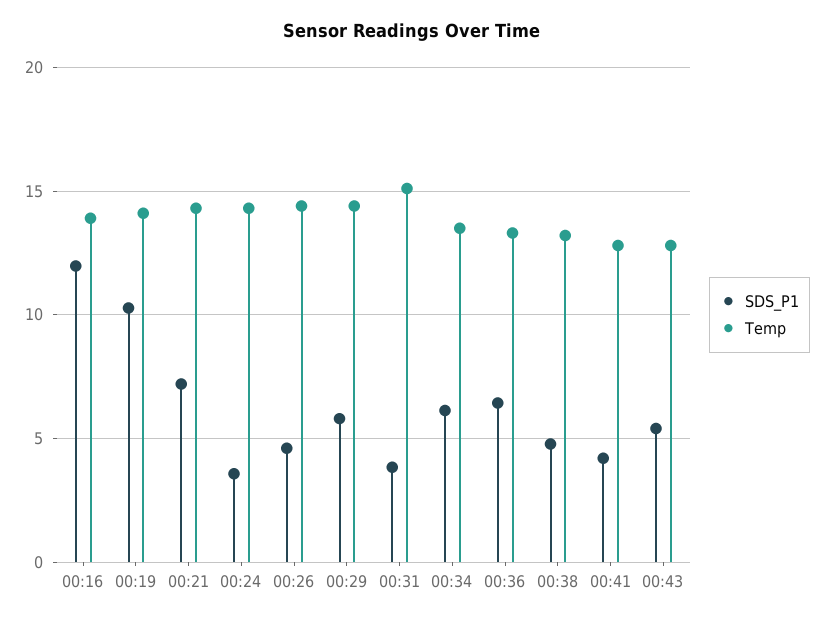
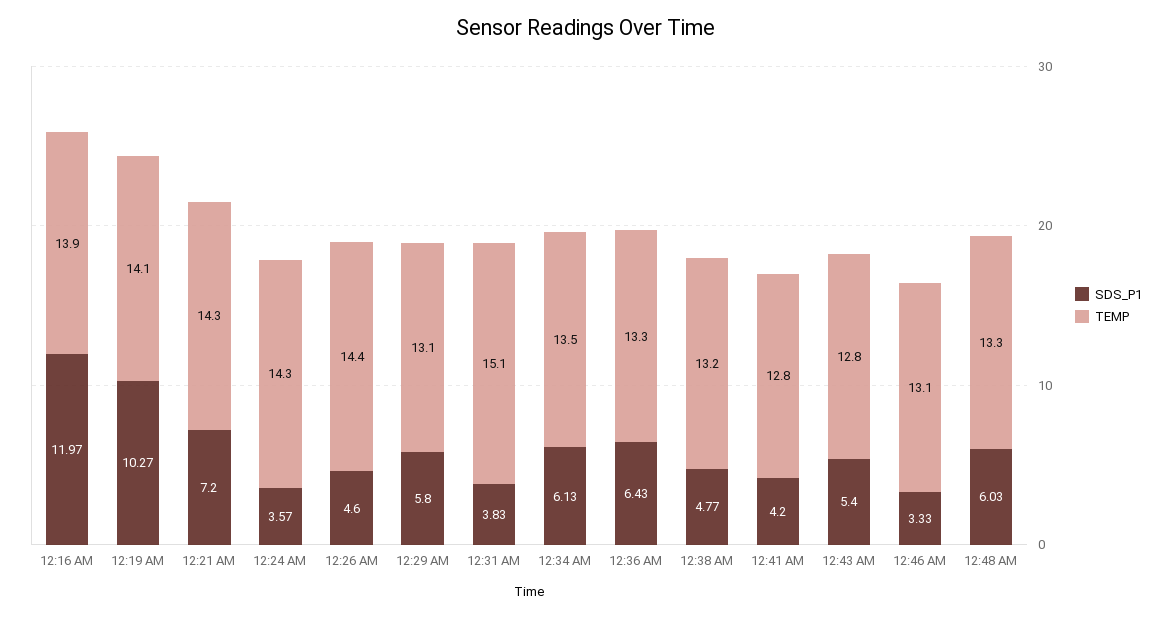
Temp, 00:29: 14.5 -> 13.1
SDS_P1, 12:46 AM: none -> 3.33
Temp, 12:46 AM: none -> 13.1
SDS_P1, 12:48 AM: none -> 6.03
Temp, 12:48 AM: none -> 13.3

